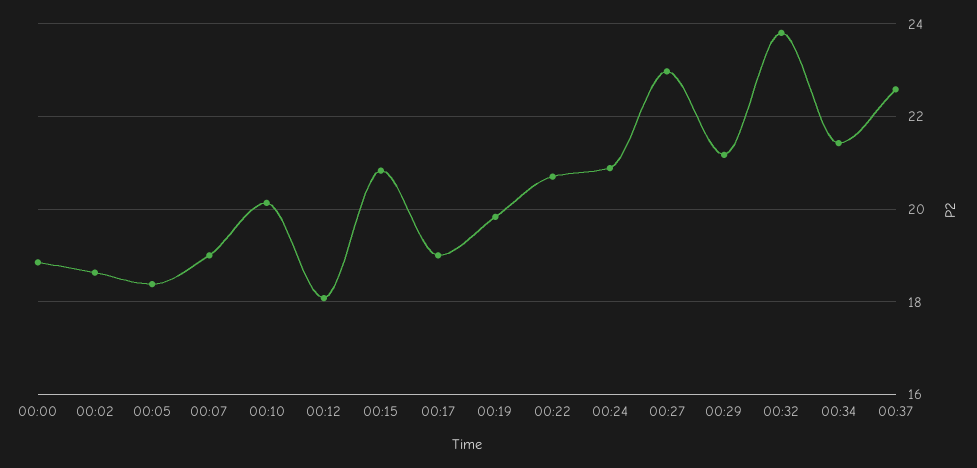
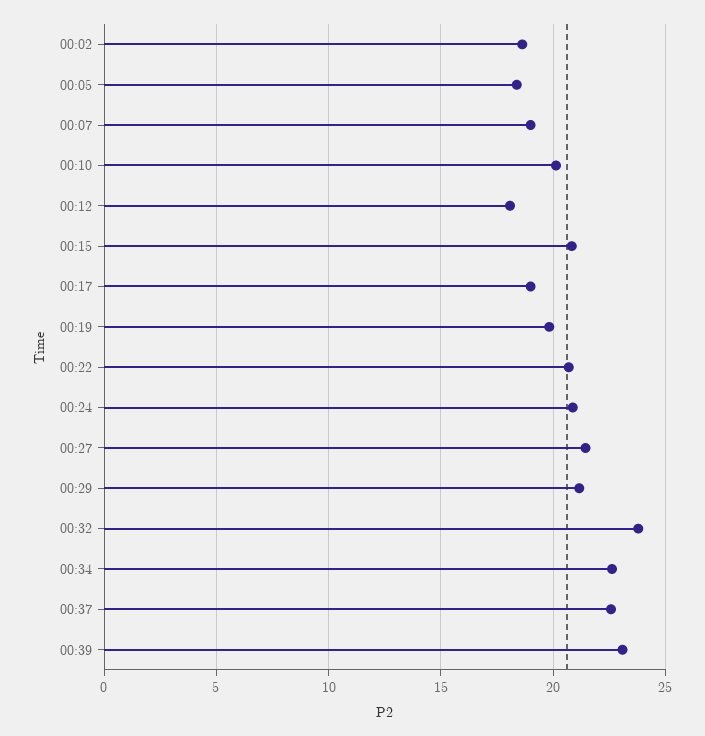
00:00: 18.8 -> none
00:27: 23 -> 21.5
00:34: 21.4 -> 22.5
00:39: none -> 23

